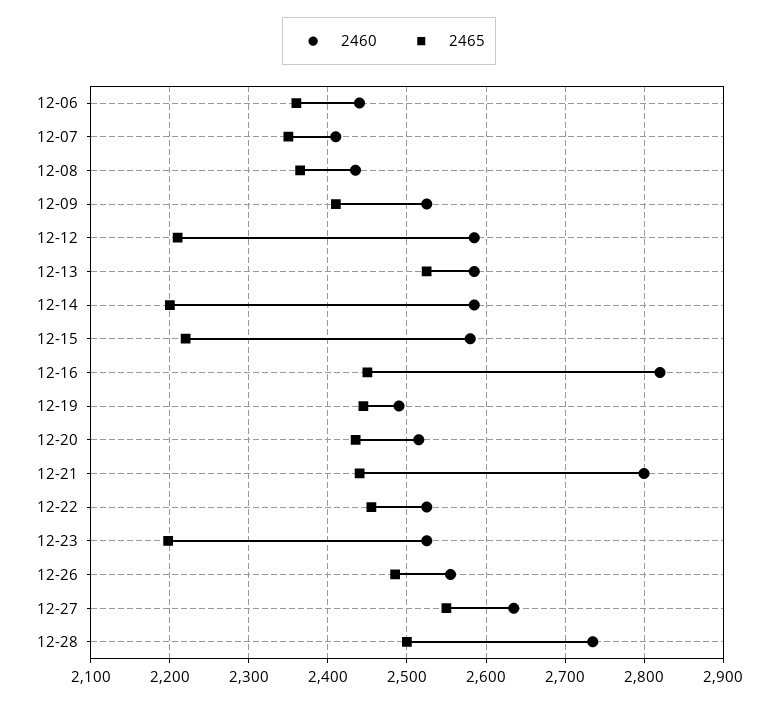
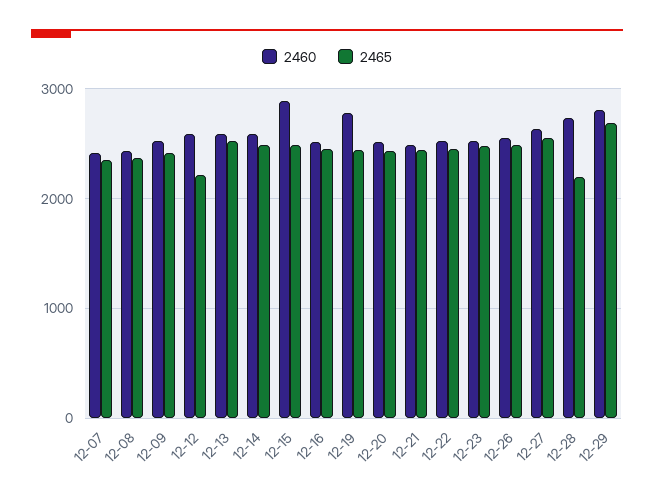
2460, 12-06: 2440 -> none
2465, 12-06: 2360 -> none
2465, 12-14: 2200 -> 2500
2460, 12-15: 2580 -> 2900
2465, 12-15: 2220 -> 2500
2460, 12-16: 2820 -> 2500
2460, 12-19: 2490 -> 2800
2460, 12-21: 2800 -> 2500
2465, 12-23: 2200 -> 2500
2465, 12-28: 2500 -> 2200
2460, 12-29: none -> 2800
2465, 12-29: none -> 2700

